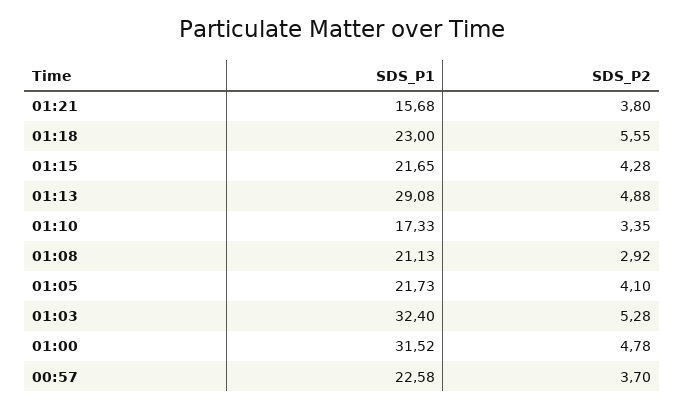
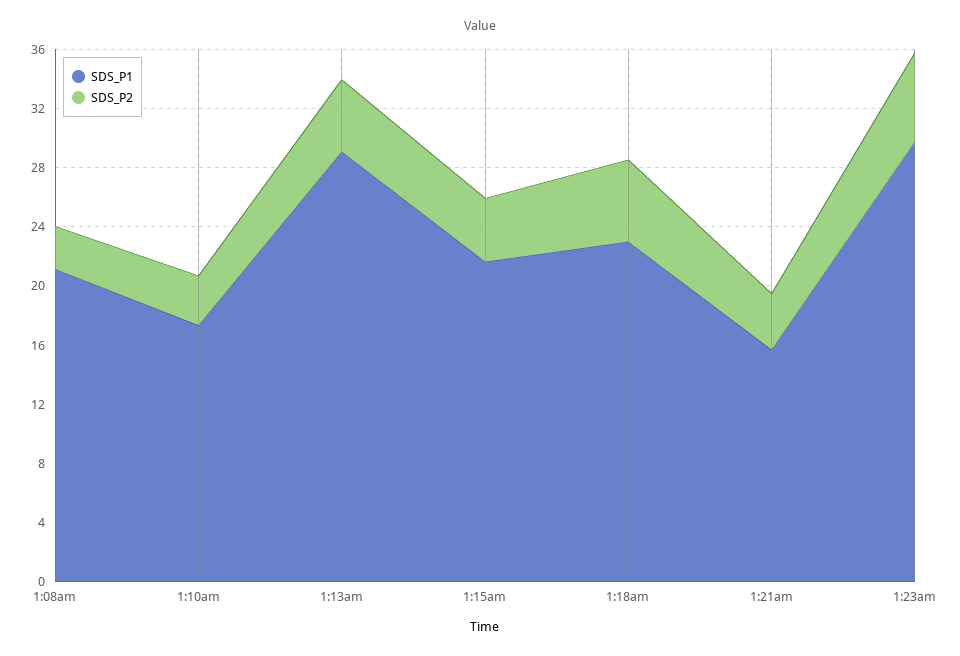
SDS_P1, 01:05: 21.73 -> none
SDS_P2, 01:05: 4.1 -> none
SDS_P1, 01:03: 32.4 -> none
SDS_P2, 01:03: 5.28 -> none
SDS_P1, 01:00: 31.52 -> none
SDS_P2, 01:00: 4.78 -> none
SDS_P1, 00:57: 22.58 -> none
SDS_P2, 00:57: 3.7 -> none
SDS_P1, 1:23am: none -> 30
SDS_P2, 1:23am: none -> 6

